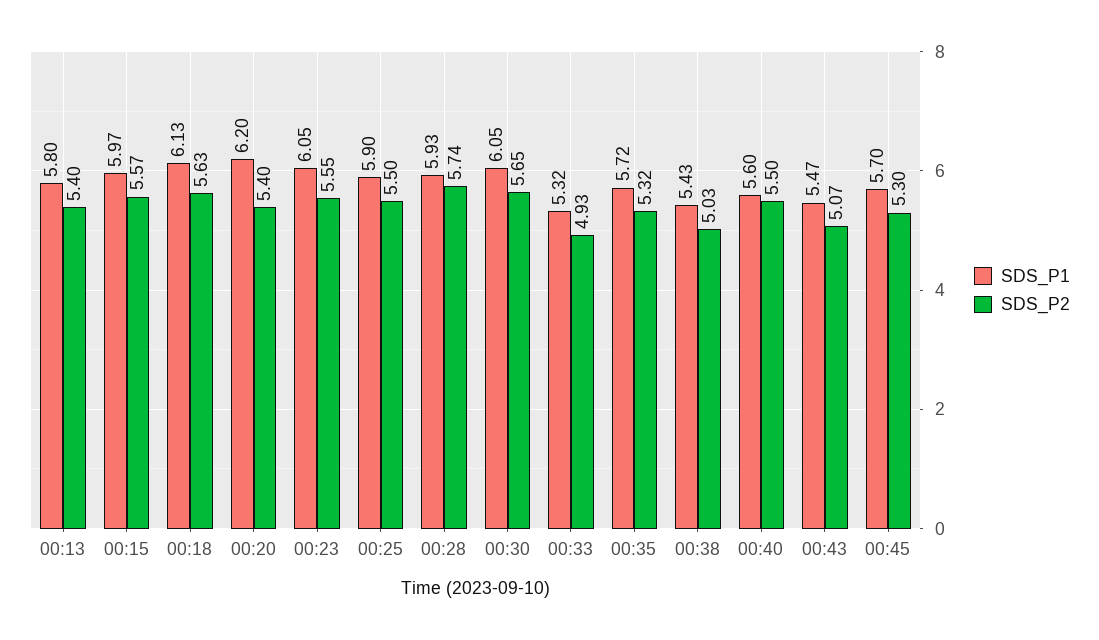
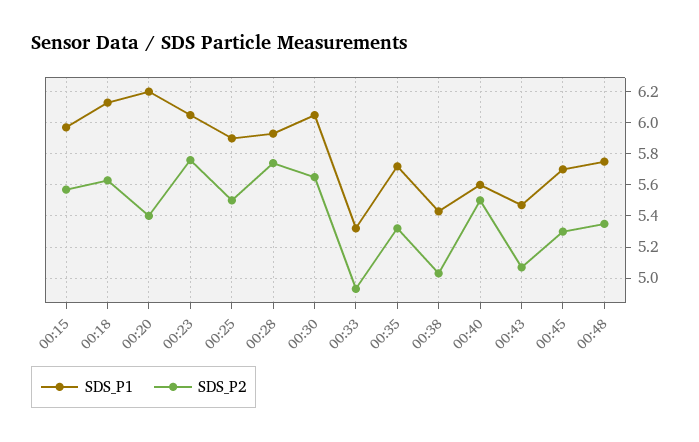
SDS_P1, 00:13: 5.8 -> none
SDS_P2, 00:13: 5.4 -> none
SDS_P2, 00:23: 5.55 -> 5.75
SDS_P1, 00:48: none -> 5.75
SDS_P2, 00:48: none -> 5.35

